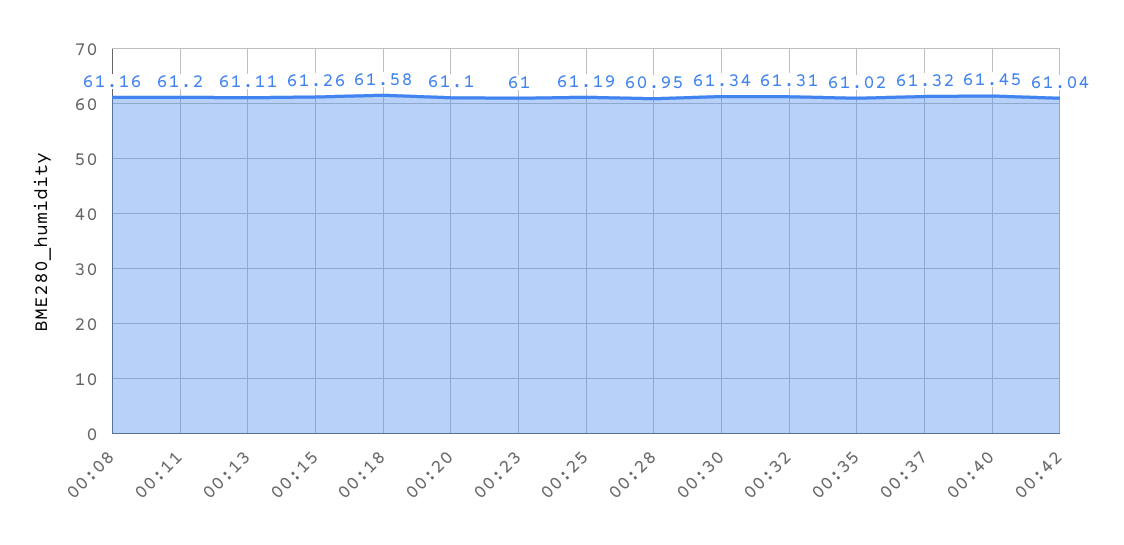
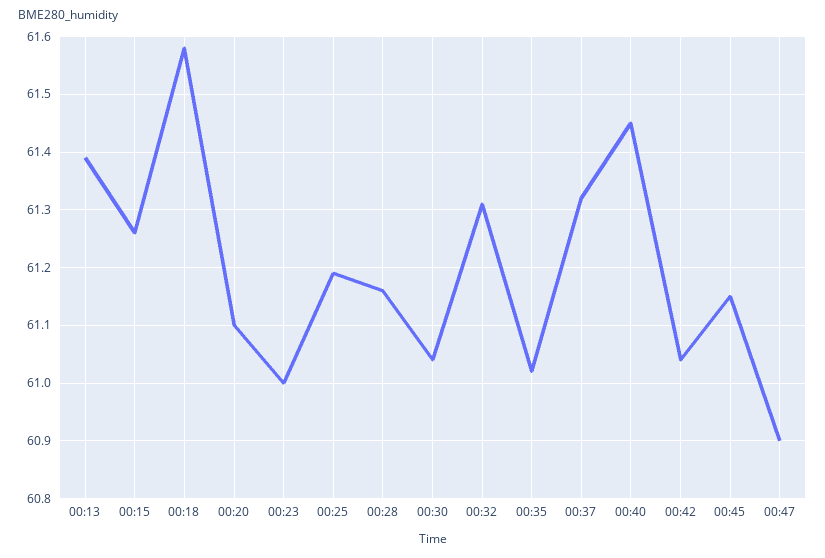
00:08: 61.16 -> none
00:11: 61.2 -> none
00:13: 61.11 -> 61.4
00:28: 60.95 -> 61.15
00:30: 61.34 -> 61.05
00:45: none -> 61.15
00:47: none -> 60.9

